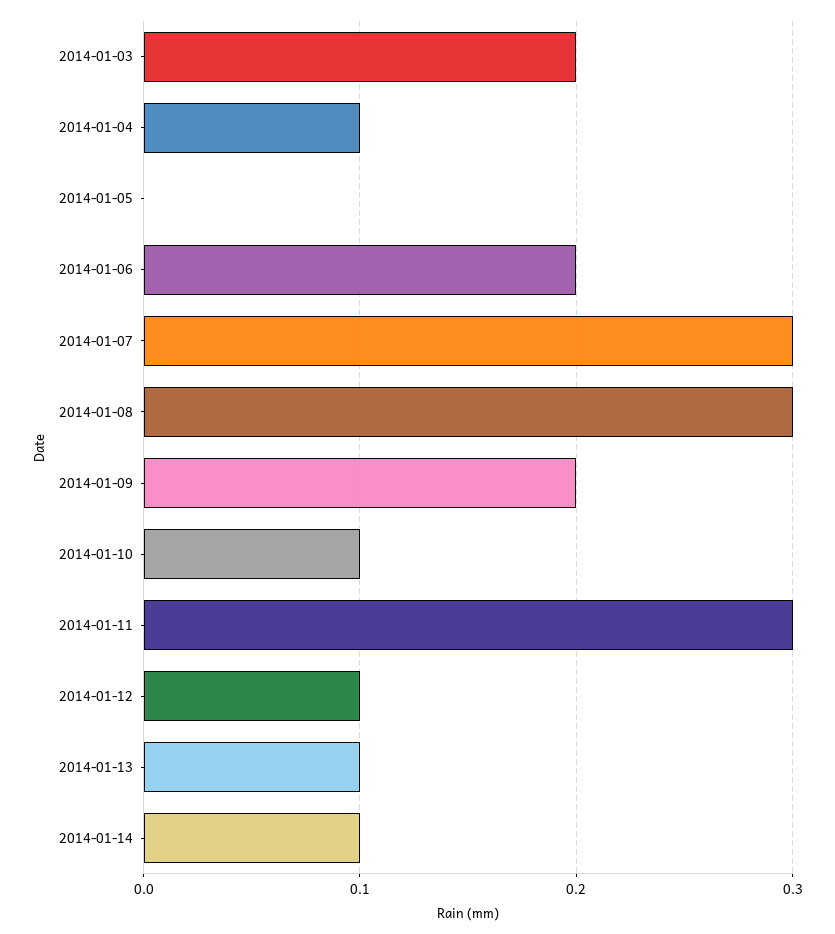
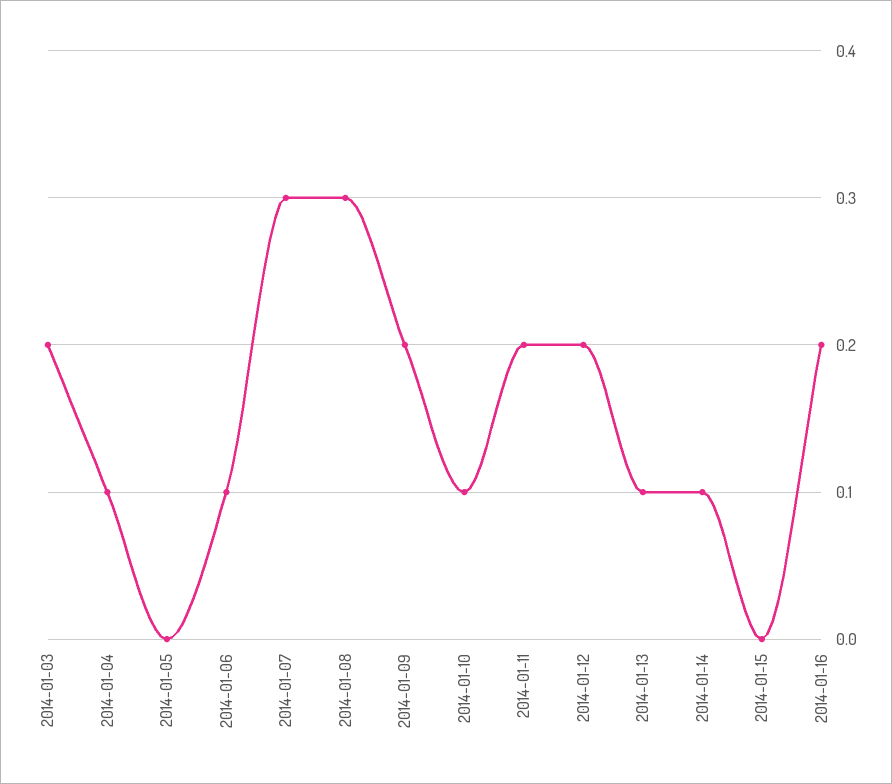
2014-01-06: 0.2 -> 0.1
2014-01-11: 0.3 -> 0.2
2014-01-12: 0.1 -> 0.2
2014-01-15: none -> 0
2014-01-16: none -> 0.2

